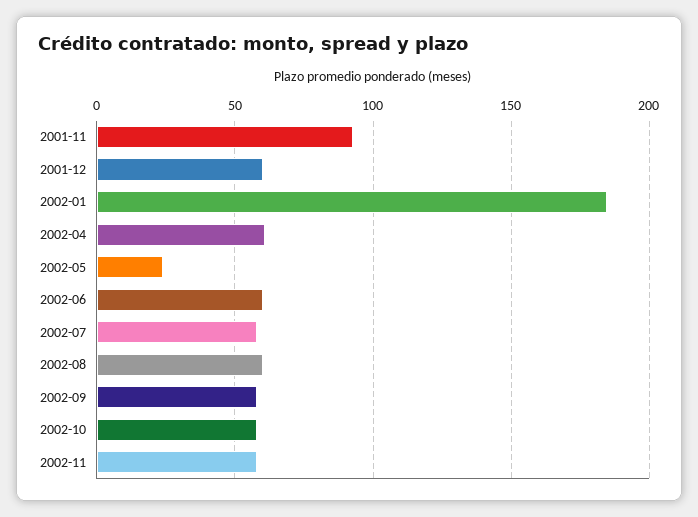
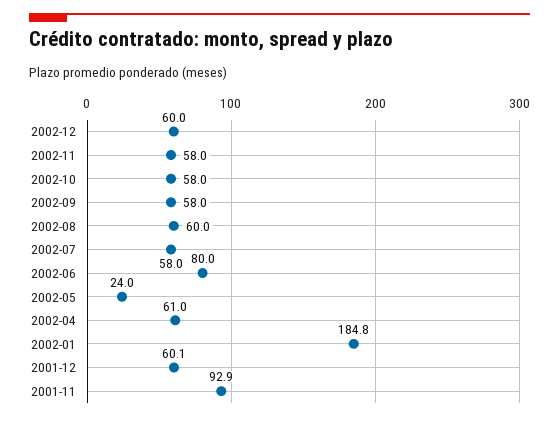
2002-06: 60 -> 80
2002-12: none -> 60

